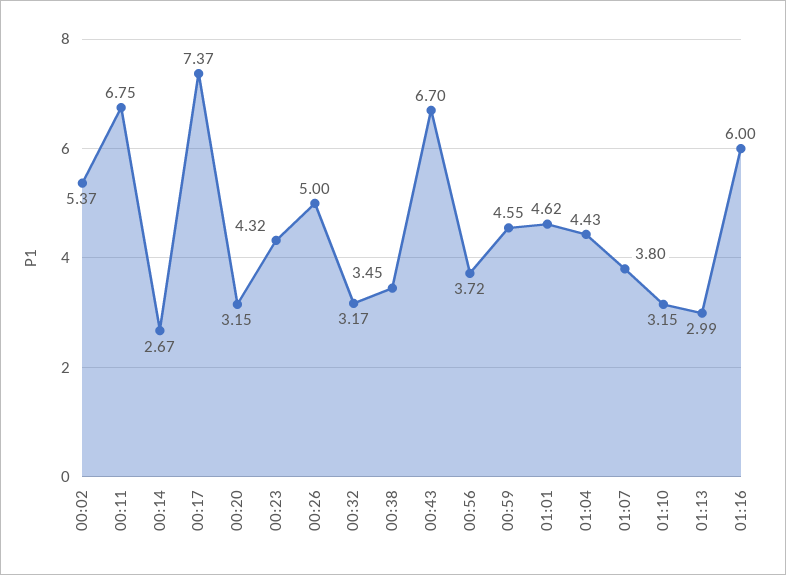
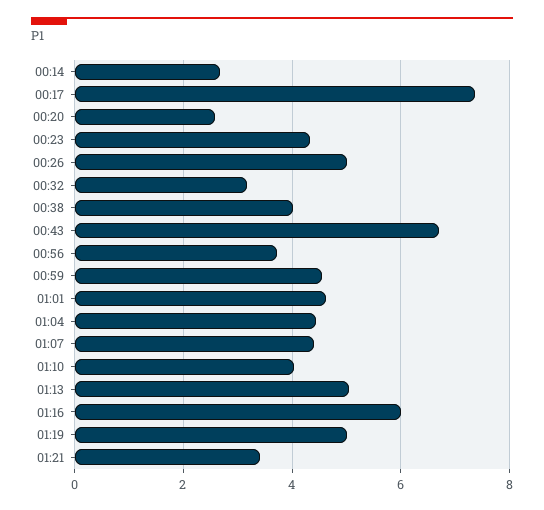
00:02: 5.37 -> none
00:11: 6.75 -> none
00:20: 3.15 -> 2.6
00:38: 3.45 -> 4
01:07: 3.8 -> 4.4
01:10: 3.15 -> 4
01:13: 2.99 -> 5
01:19: none -> 5
01:21: none -> 3.4

